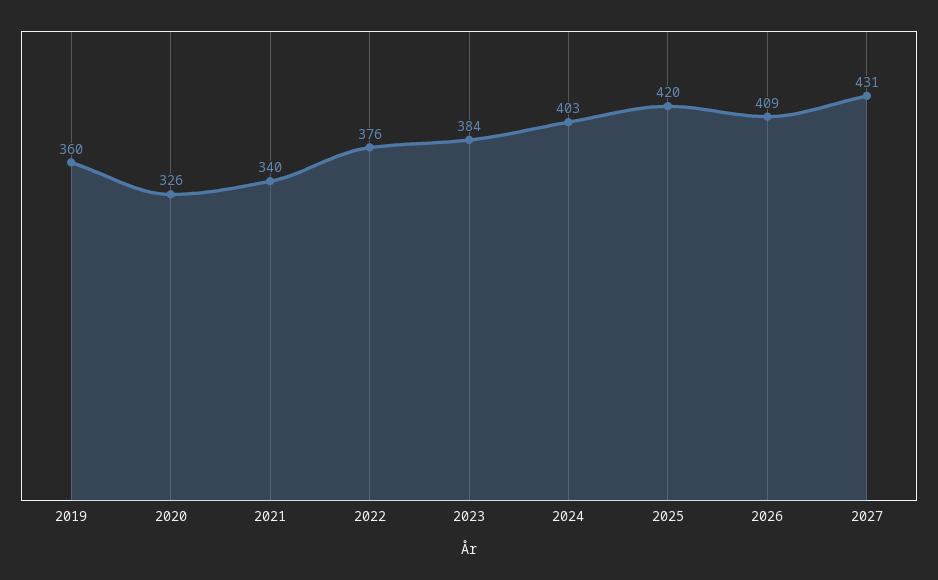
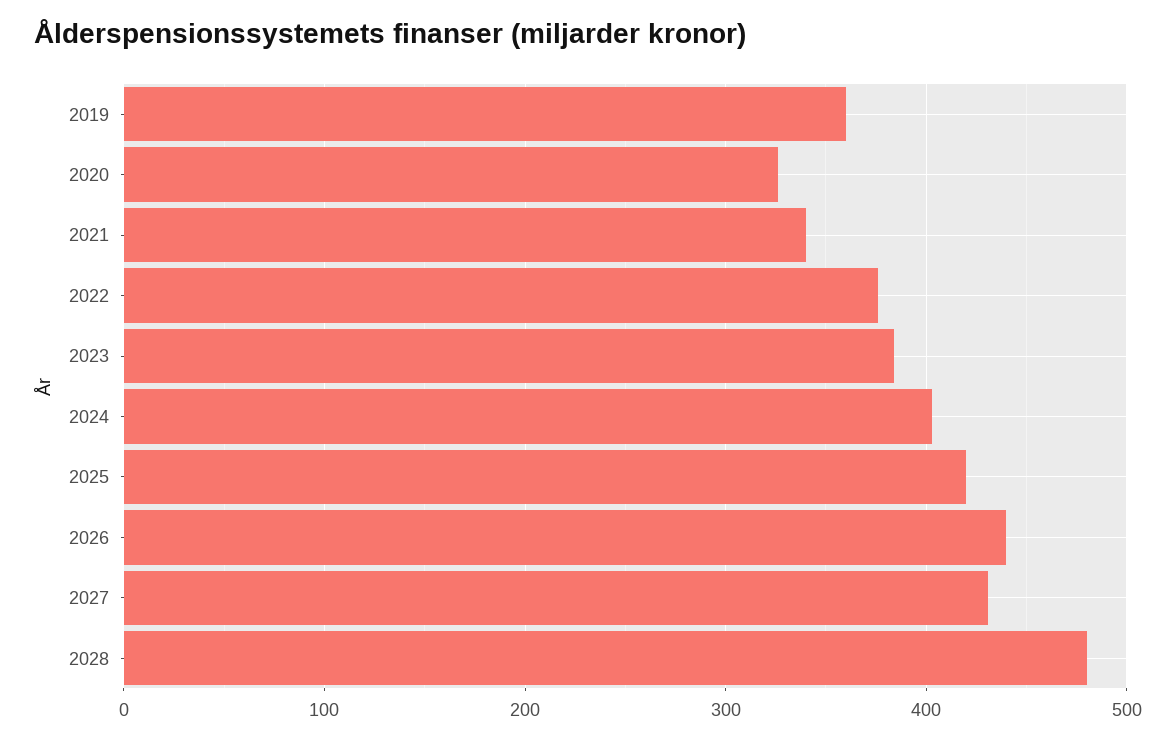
2026: 409 -> 440
2028: none -> 480

